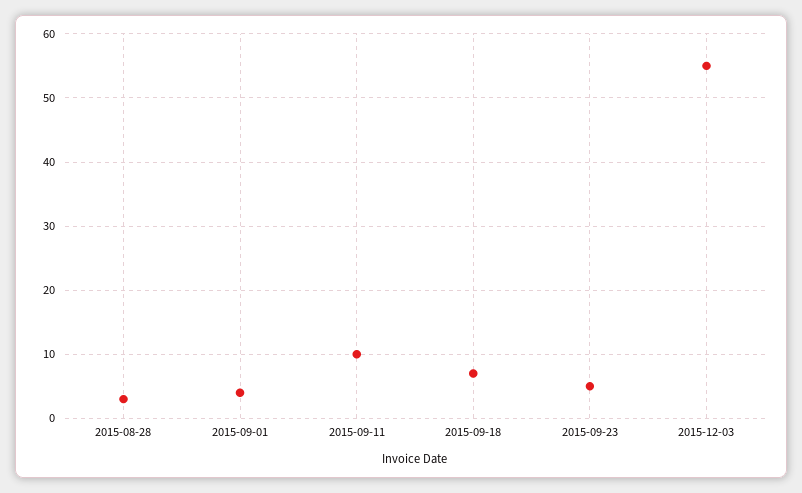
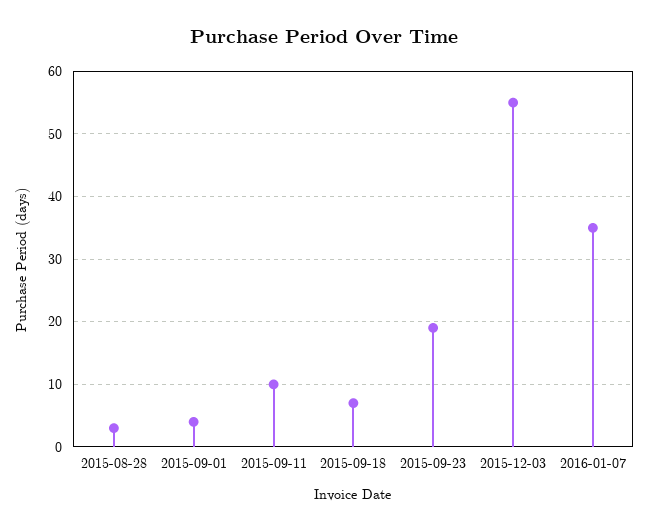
2015-09-23: 5 -> 19
2016-01-07: none -> 35

